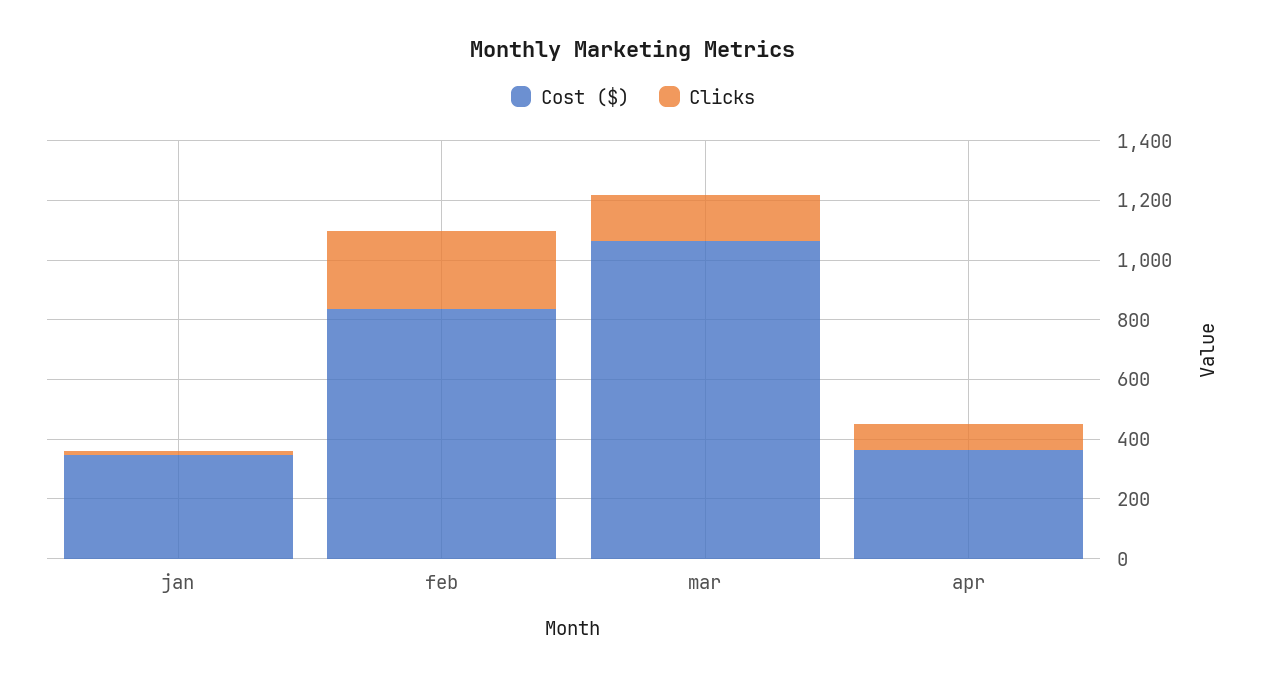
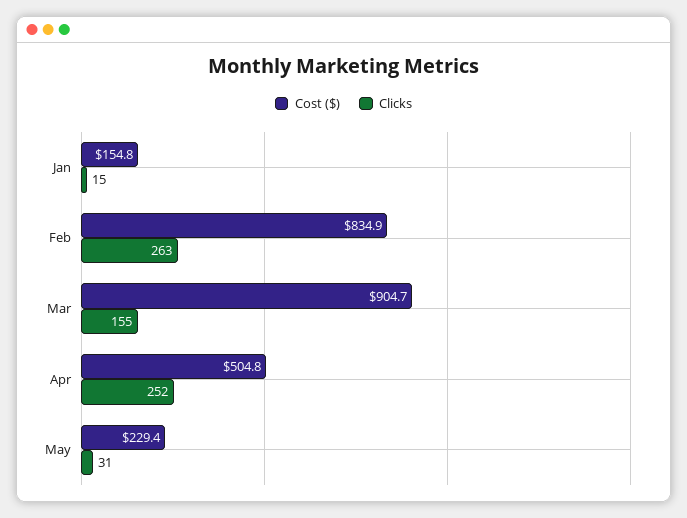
Cost ($), jan: 350 -> 154.8
Cost ($), mar: 1050 -> 904.7
Cost ($), apr: 350 -> 504.8
Clicks, apr: 100 -> 252
Cost ($), May: none -> 229.4
Clicks, May: none -> 31

